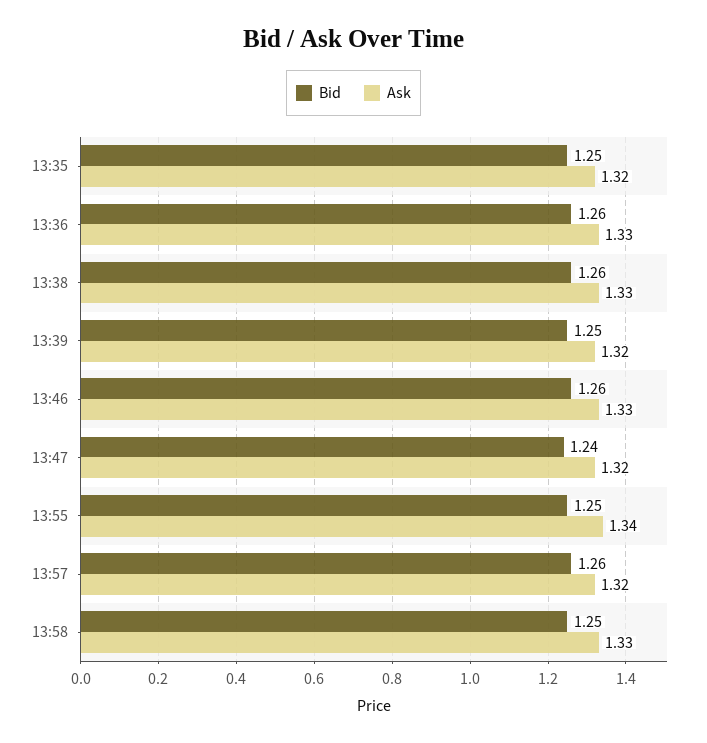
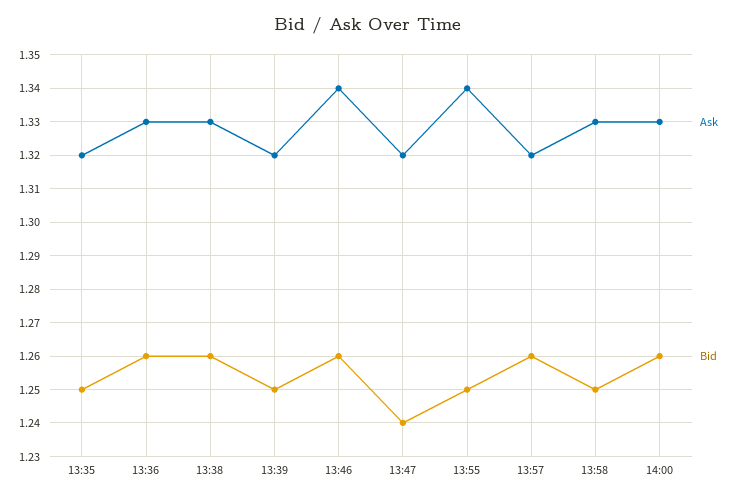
Ask, 13:46: 1.33 -> 1.34
Ask, 14:00: none -> 1.33
Bid, 14:00: none -> 1.26

